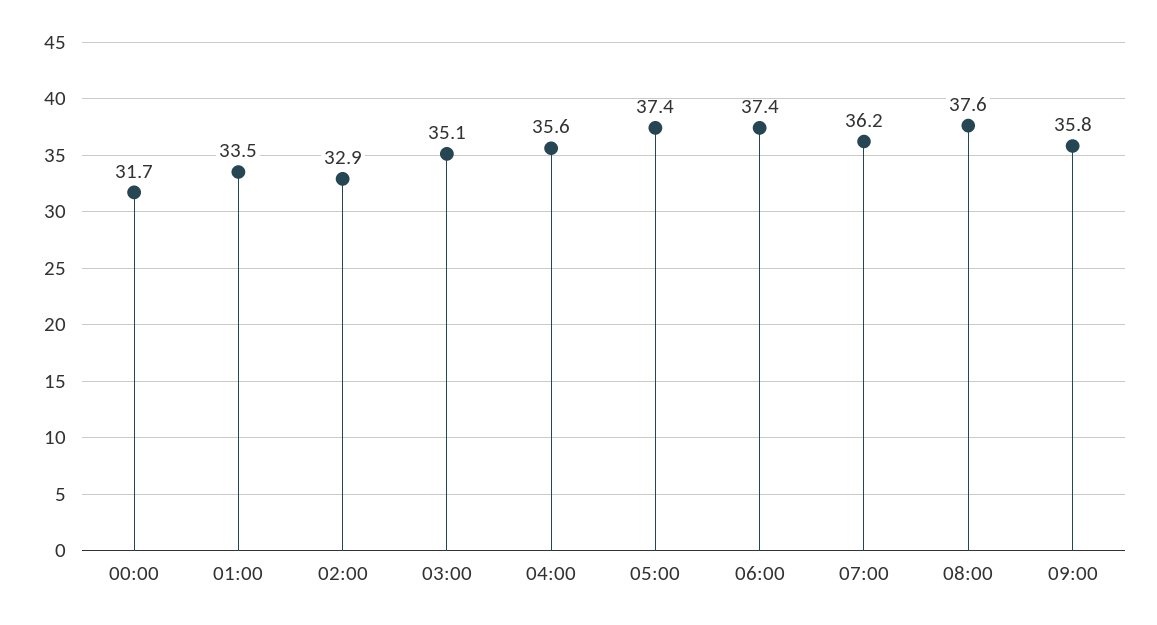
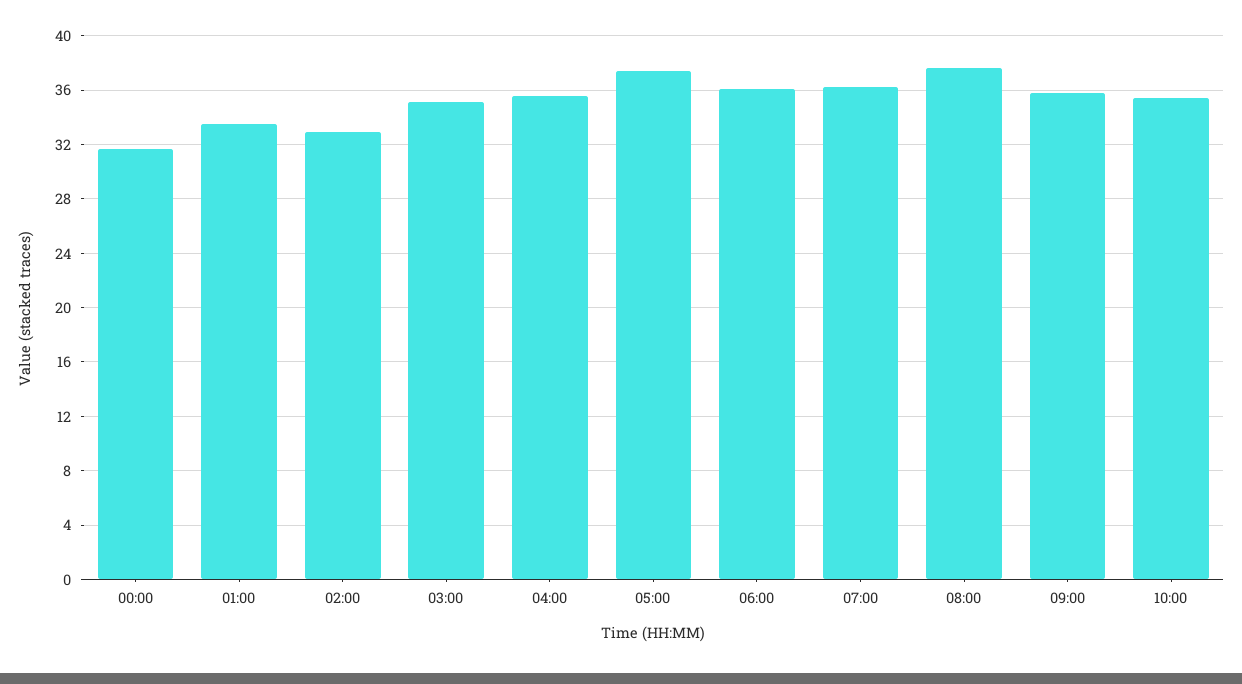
06:00: 37.4 -> 36
10:00: none -> 35.5

